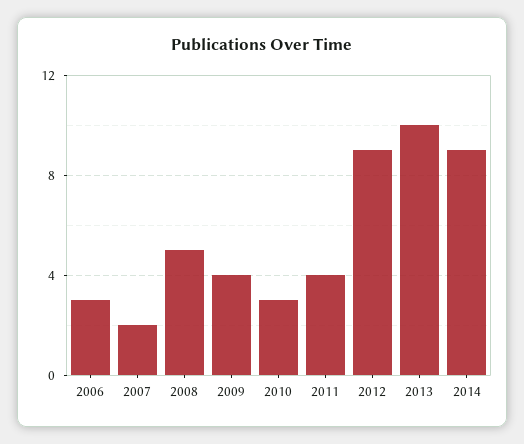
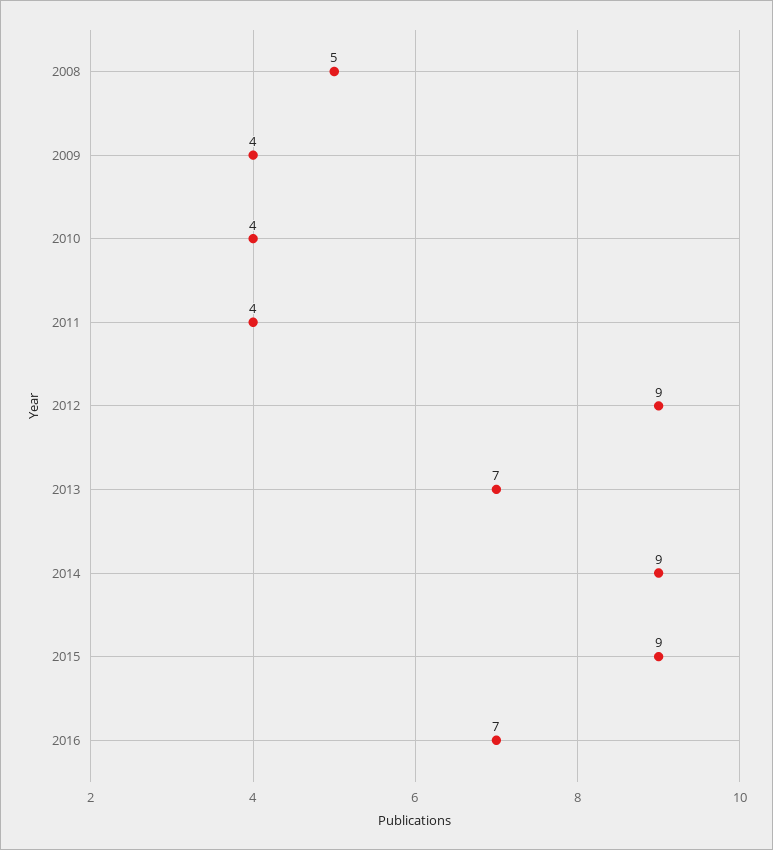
2006: 3 -> none
2007: 2 -> none
2010: 3 -> 4
2013: 10 -> 7
2015: none -> 9
2016: none -> 7

